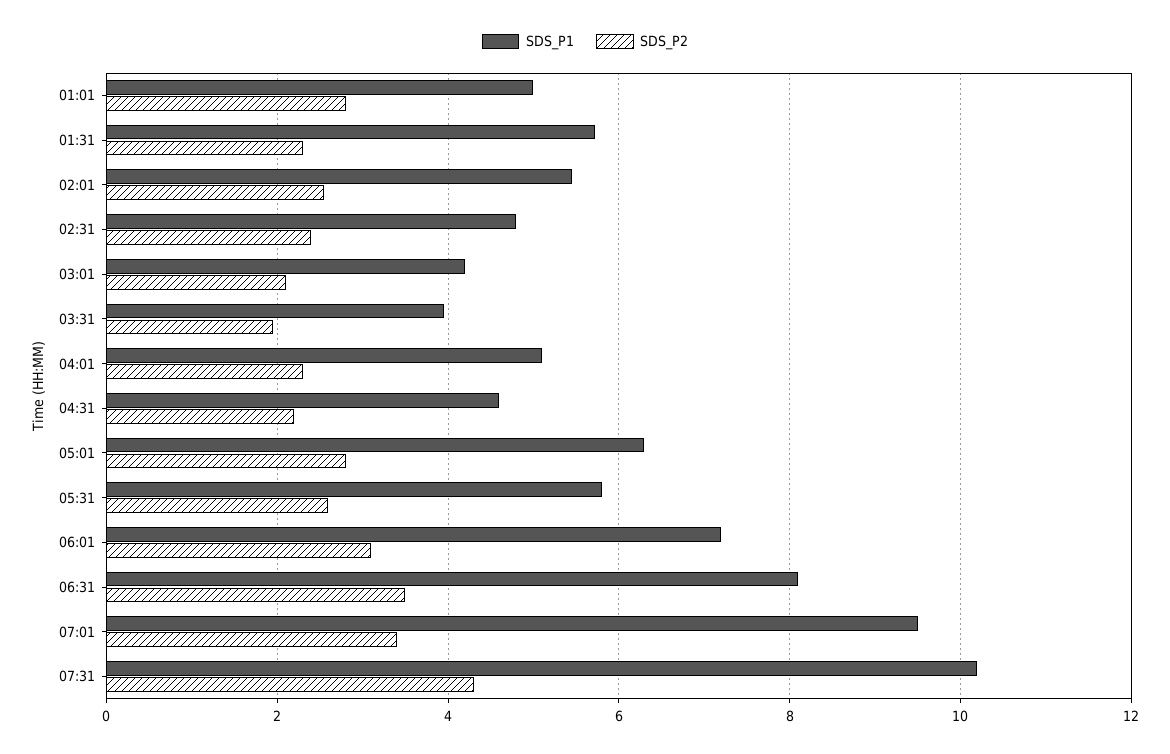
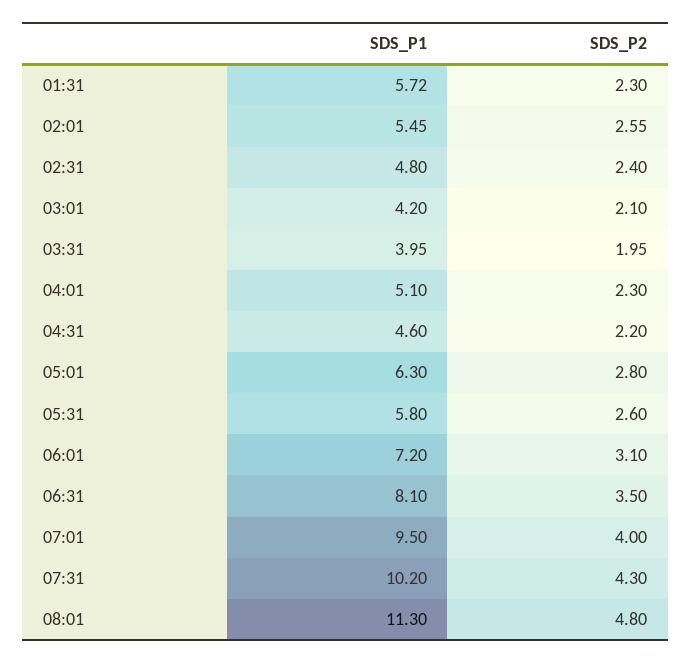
SDS_P1, 01:01: 5 -> none
SDS_P2, 01:01: 2.8 -> none
SDS_P2, 07:01: 3.4 -> 4
SDS_P1, 08:01: none -> 11.3
SDS_P2, 08:01: none -> 4.8

